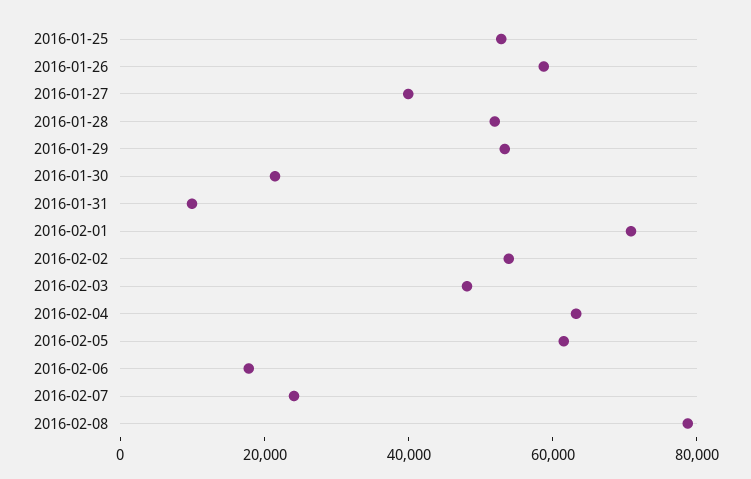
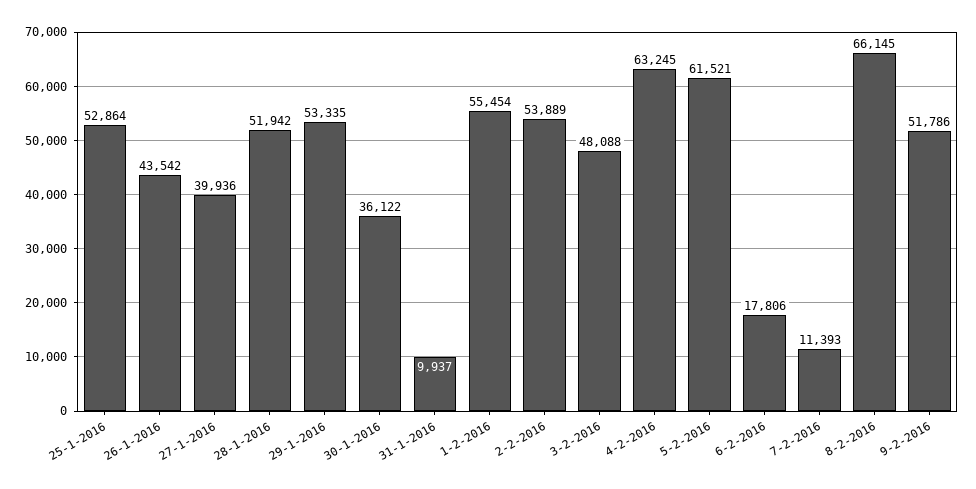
2016-01-26: 60000 -> 43542
2016-01-30: 20000 -> 36122
2016-02-01: 70000 -> 55454
2016-02-07: 25000 -> 11393
2016-02-08: 80000 -> 66145
9-2-2016: none -> 51786

